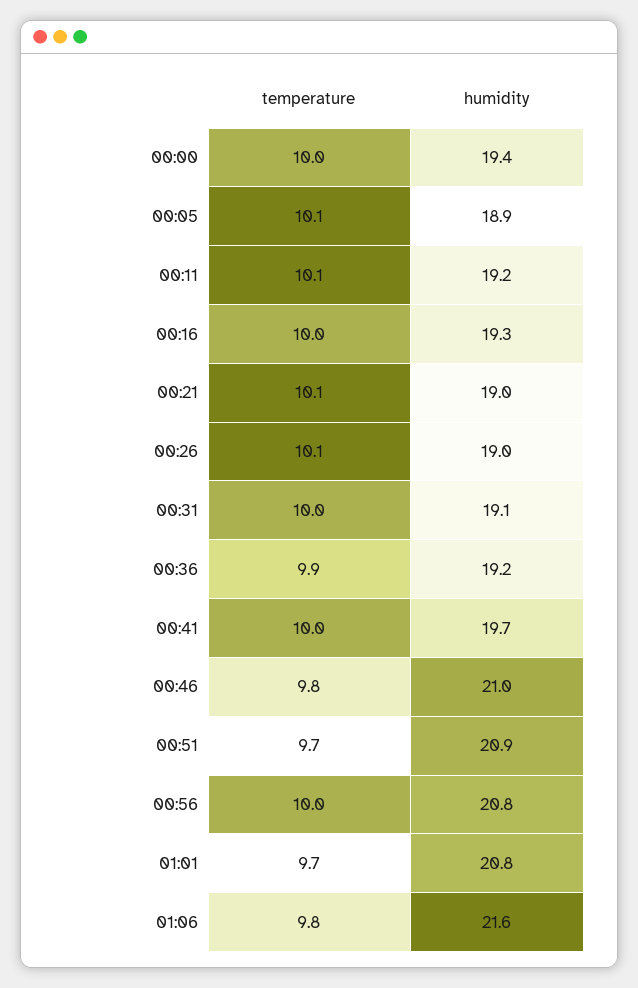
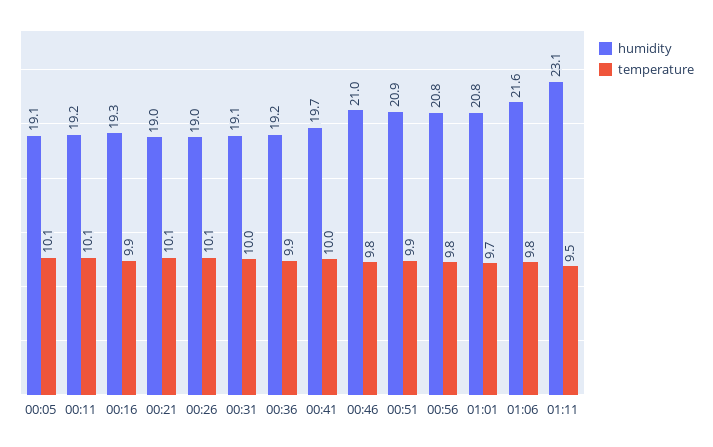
temperature, 00:00: 10 -> none
humidity, 00:00: 19.4 -> none
humidity, 00:05: 18.9 -> 19.1
temperature, 00:16: 10 -> 9.9
temperature, 00:51: 9.7 -> 9.9
temperature, 00:56: 10 -> 9.8
humidity, 01:11: none -> 23.1
temperature, 01:11: none -> 9.5

